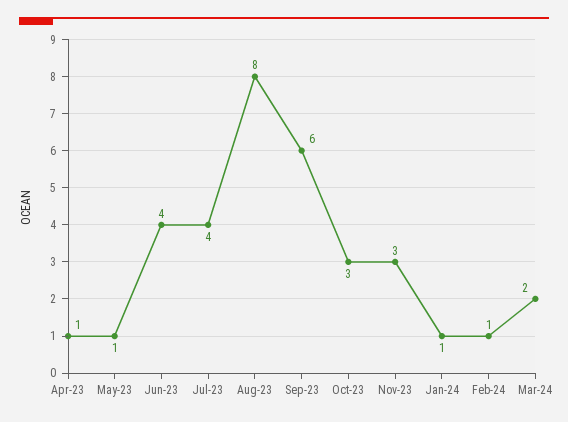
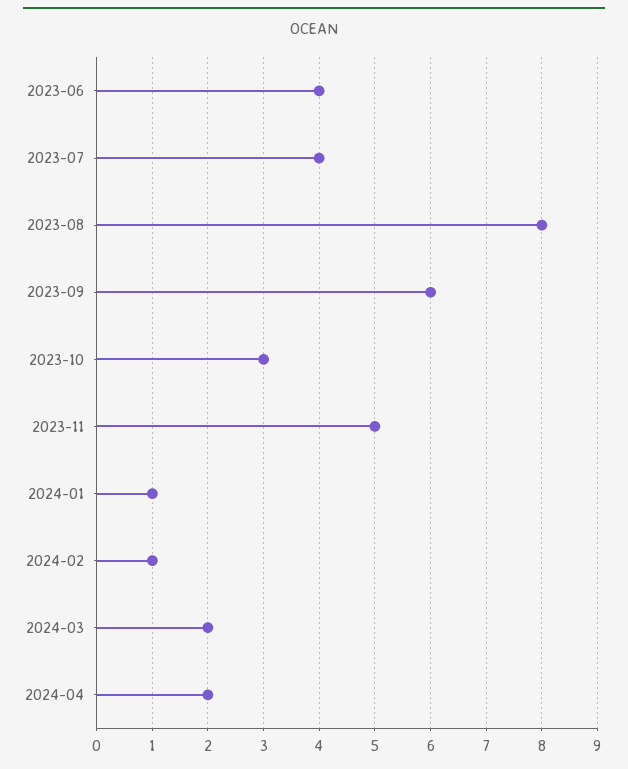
Apr-23: 1 -> none
May-23: 1 -> none
Nov-23: 3 -> 5
2024-04: none -> 2

